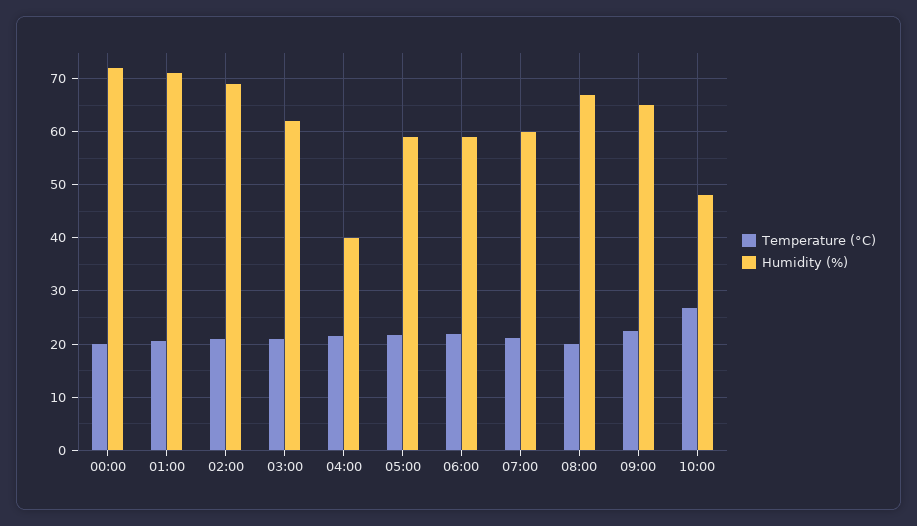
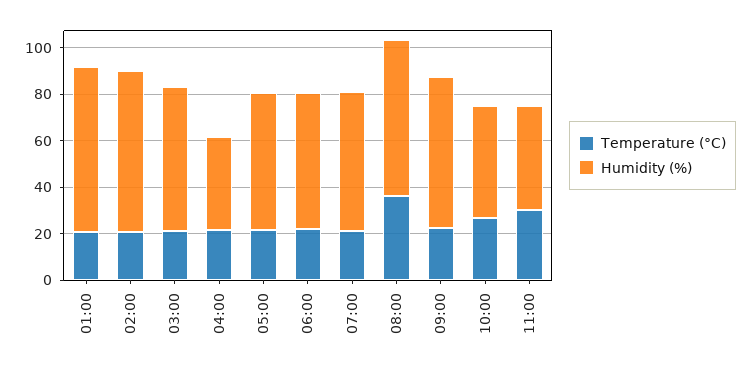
Temperature (°C), 00:00: 20 -> none
Humidity (%), 00:00: 72 -> none
Temperature (°C), 08:00: 20 -> 35
Temperature (°C), 11:00: none -> 30
Humidity (%), 11:00: none -> 45

